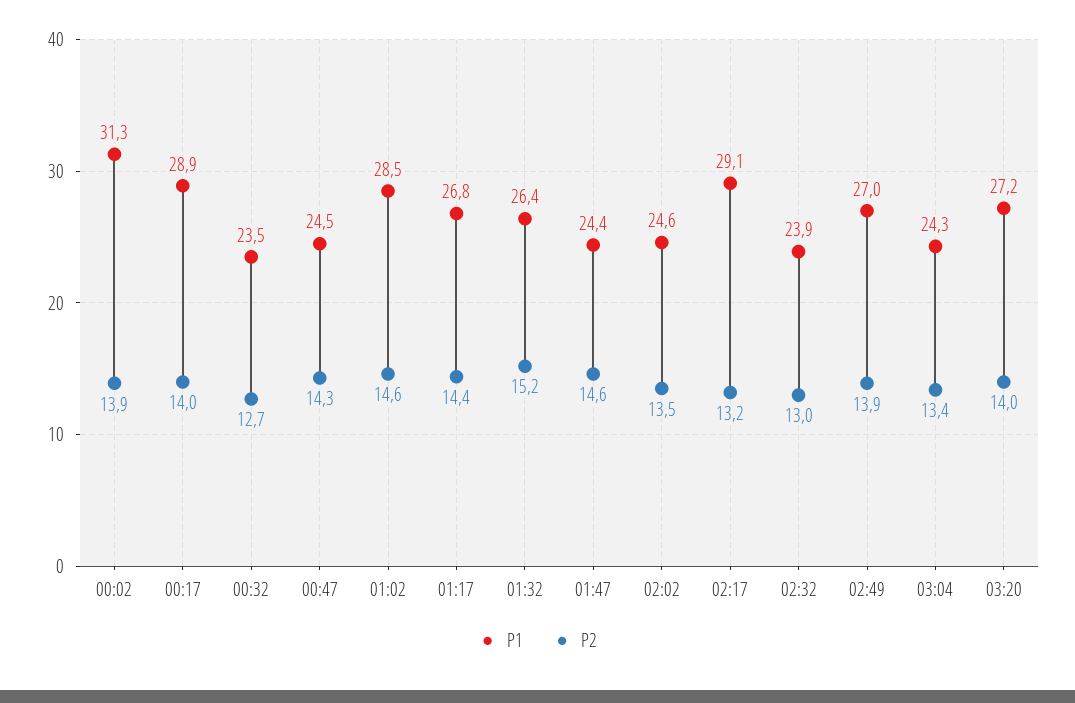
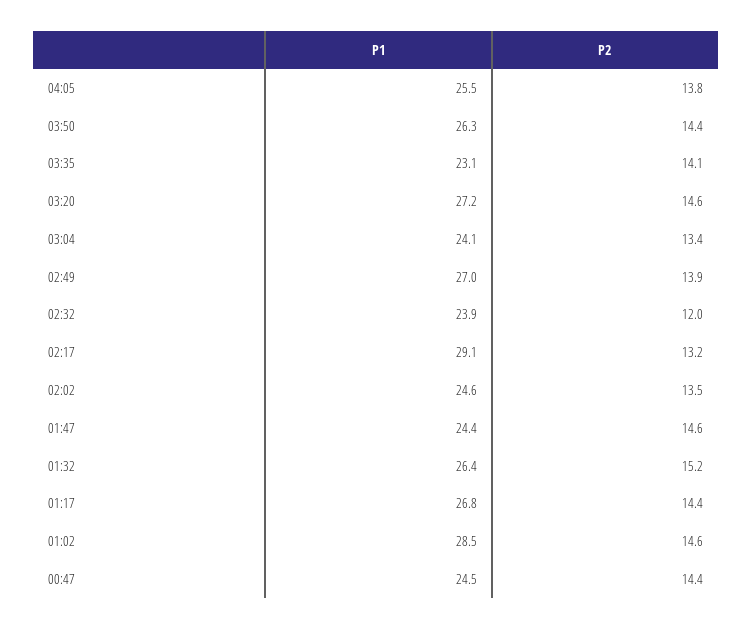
P1, 00:02: 31.3 -> none
P2, 00:02: 13.9 -> none
P1, 00:17: 28.9 -> none
P2, 00:17: 14 -> none
P1, 00:32: 23.5 -> none
P2, 00:32: 12.7 -> none
P2, 00:47: 14.3 -> 14.4
P2, 02:32: 13 -> 12
P1, 03:04: 24.3 -> 24.1
P2, 03:20: 14 -> 14.6
P1, 04:05: none -> 25.5
P2, 04:05: none -> 13.8
P1, 03:50: none -> 26.3
P2, 03:50: none -> 14.4
P1, 03:35: none -> 23.1
P2, 03:35: none -> 14.1

